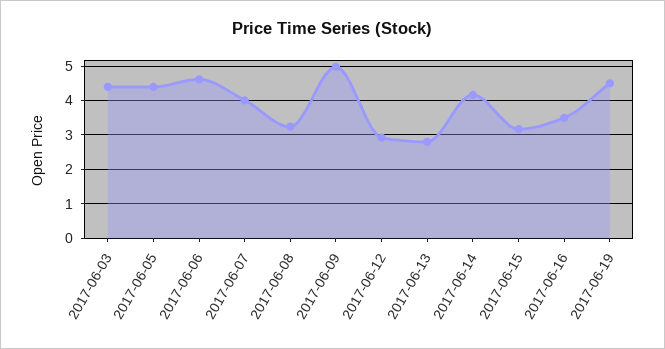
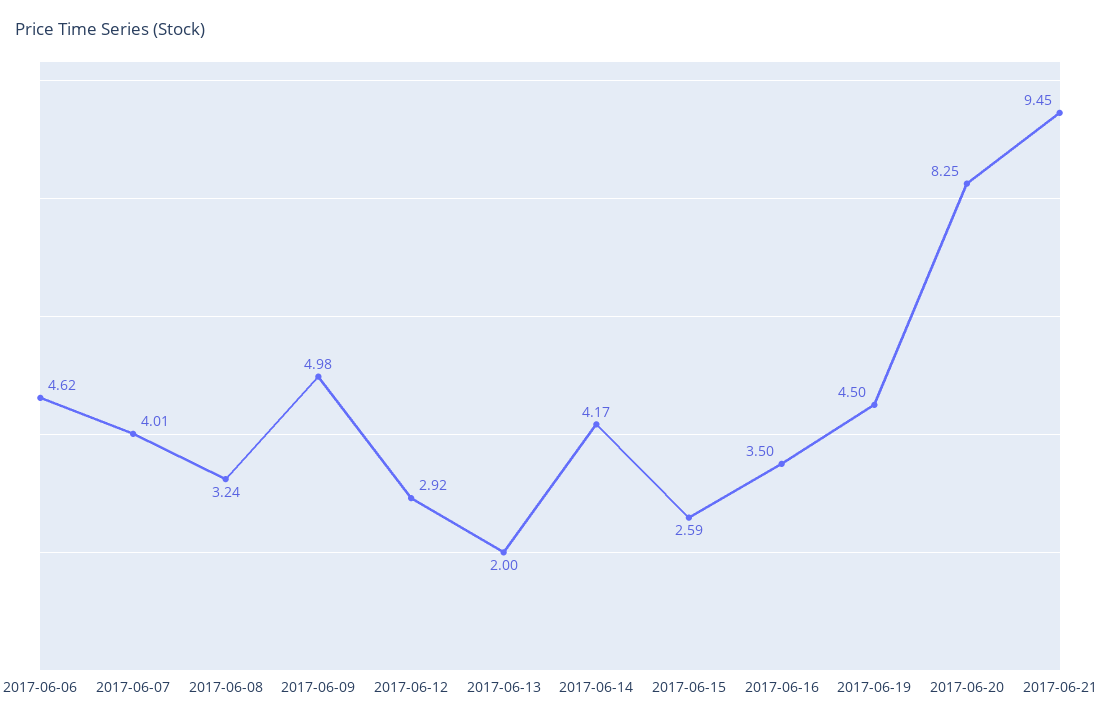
2017-06-03: 4.4 -> none
2017-06-05: 4.4 -> none
2017-06-13: 2.8 -> 2
2017-06-15: 3.2 -> 2.59
2017-06-20: none -> 8.25
2017-06-21: none -> 9.45

